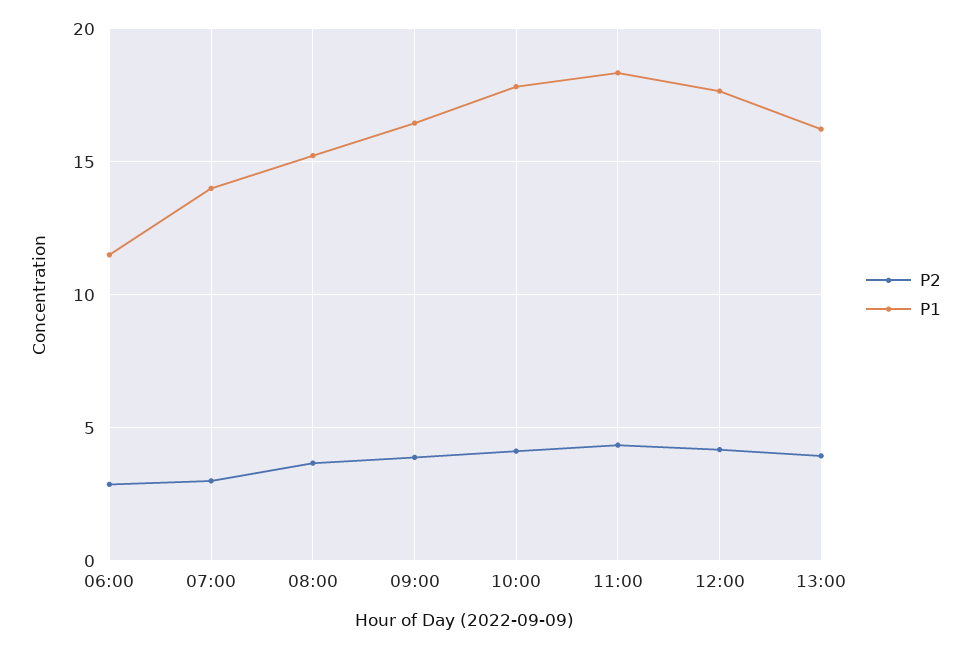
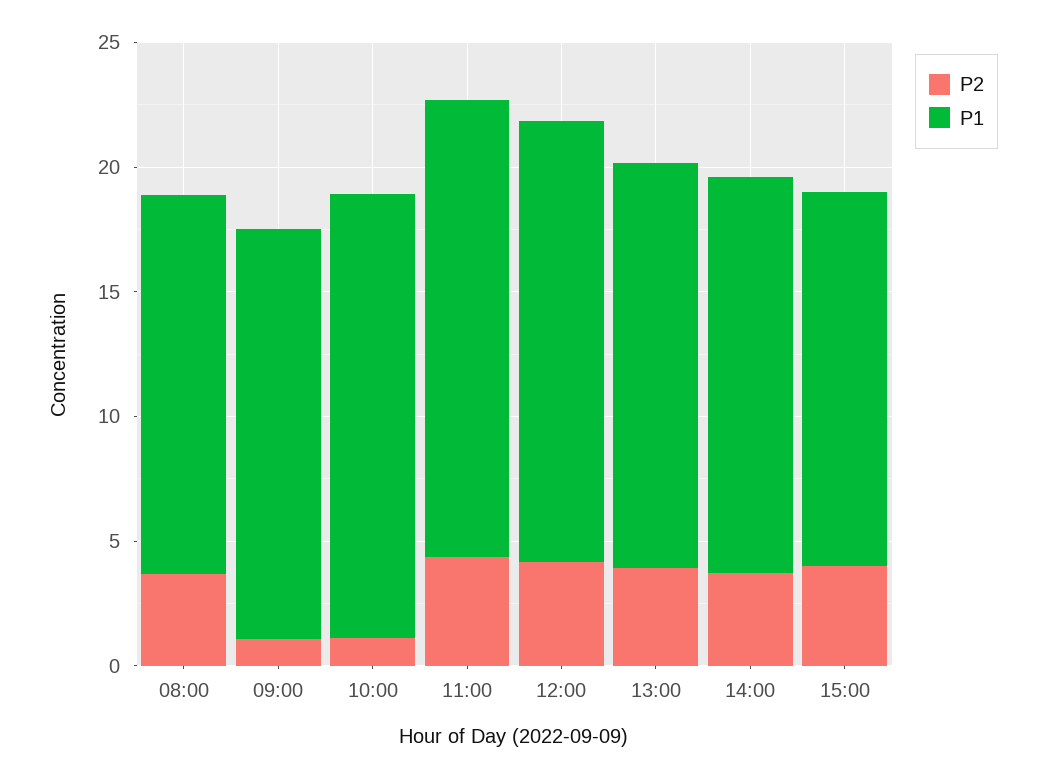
P2, 06:00: 3 -> none
P1, 06:00: 11.5 -> none
P2, 07:00: 3 -> none
P1, 07:00: 14 -> none
P2, 09:00: 4 -> 1
P2, 10:00: 4 -> 1
P2, 14:00: none -> 4
P1, 14:00: none -> 16
P2, 15:00: none -> 4
P1, 15:00: none -> 15

